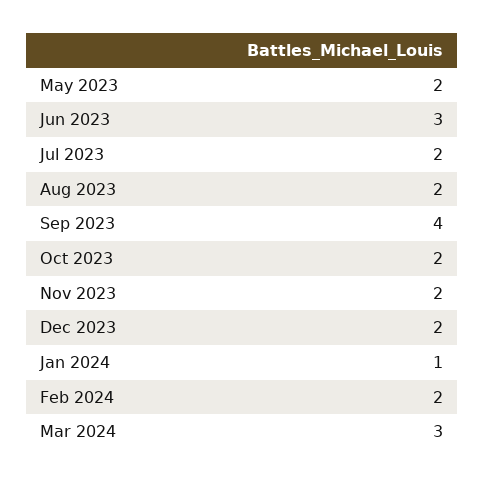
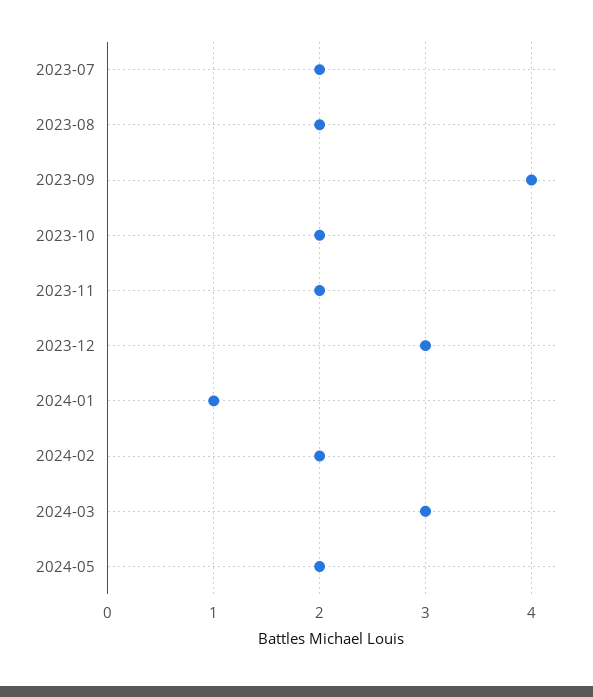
May 2023: 2 -> none
Jun 2023: 3 -> none
Dec 2023: 2 -> 3
2024-05: none -> 2

